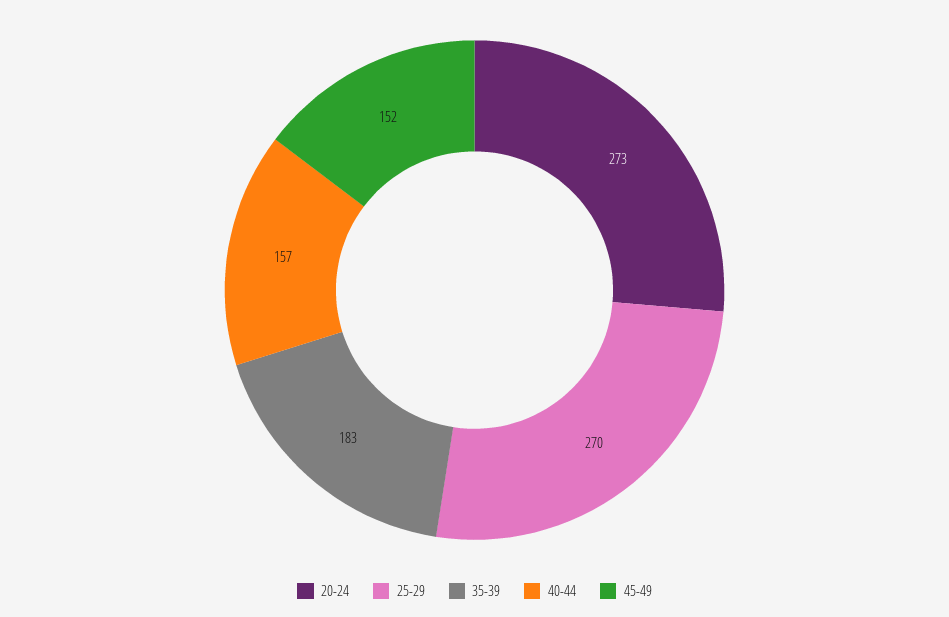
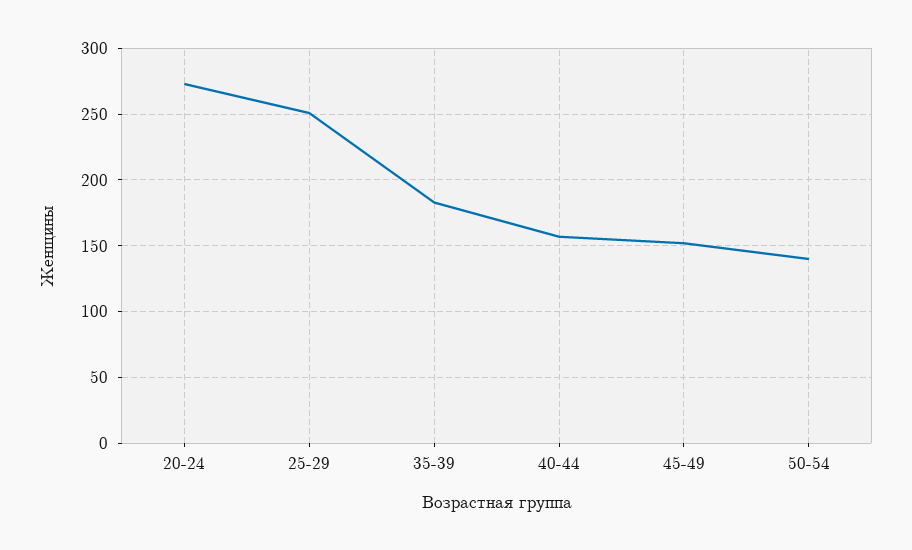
25-29: 270 -> 250
50-54: none -> 140

